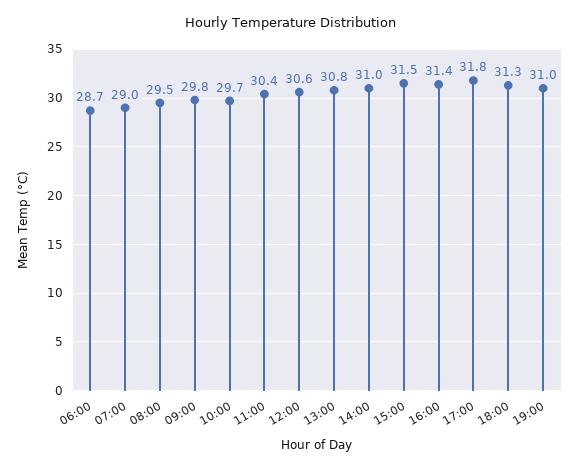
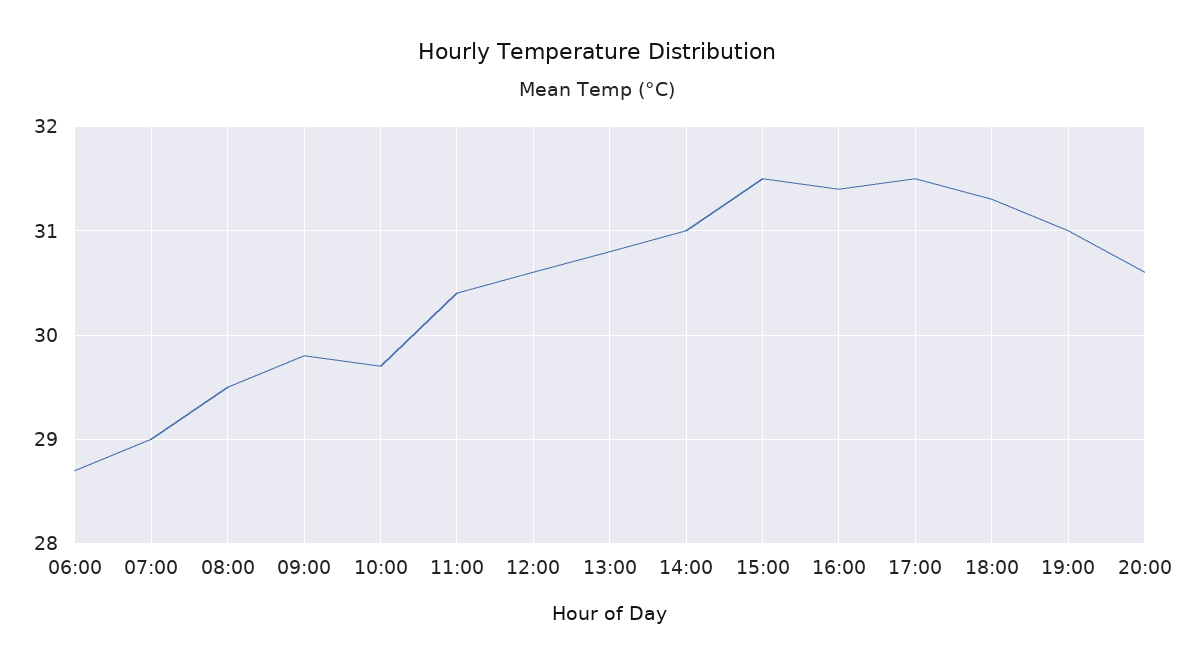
17:00: 31.8 -> 31.5
20:00: none -> 30.6

